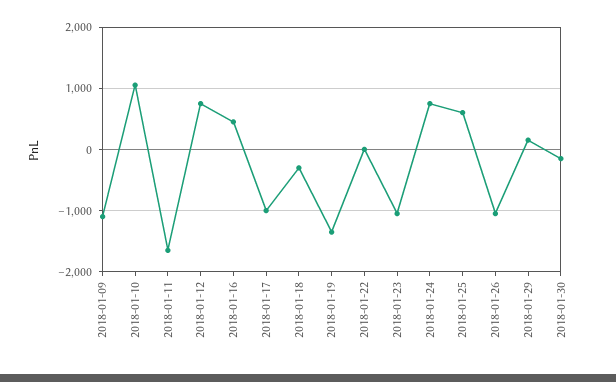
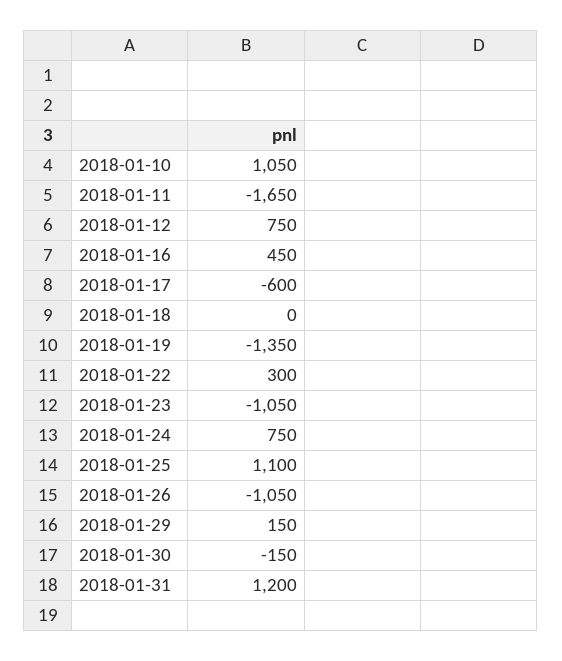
2018-01-09: -1100 -> none
2018-01-17: -1000 -> -600
2018-01-18: -300 -> 0
2018-01-22: 0 -> 300
2018-01-25: 600 -> 1100
2018-01-31: none -> 1200

